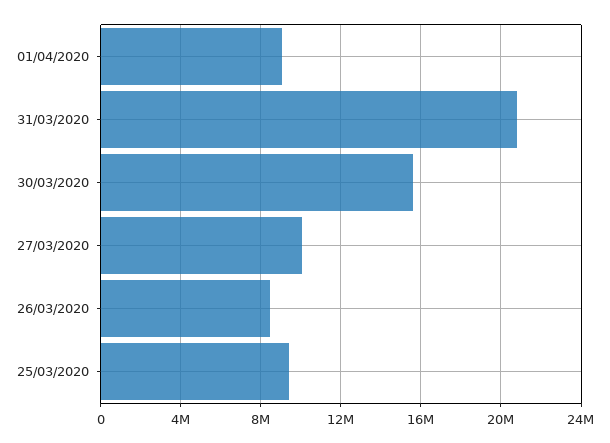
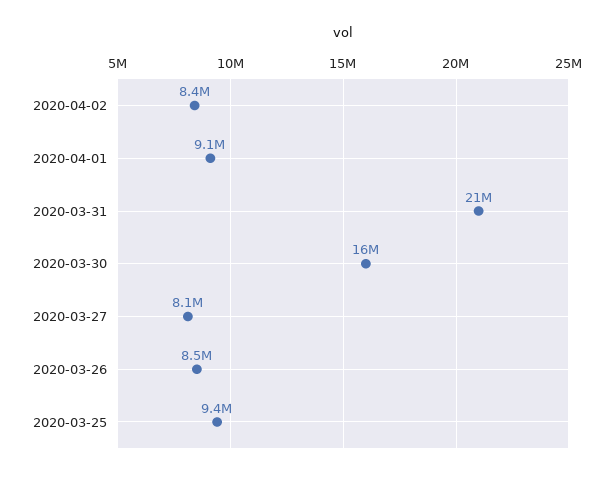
27/03/2020: 10000000 -> 8100000
2020-04-02: none -> 8400000

